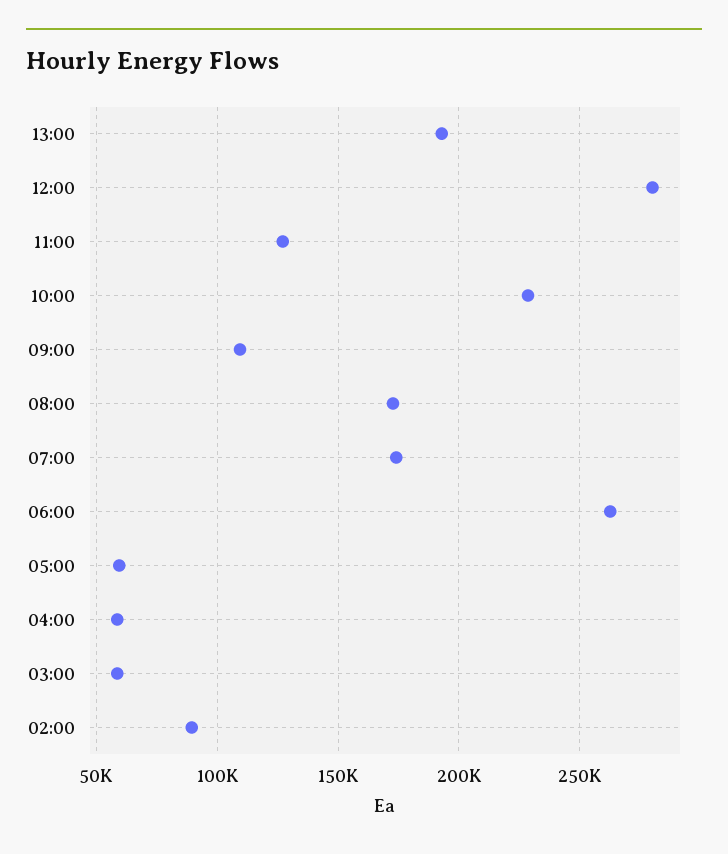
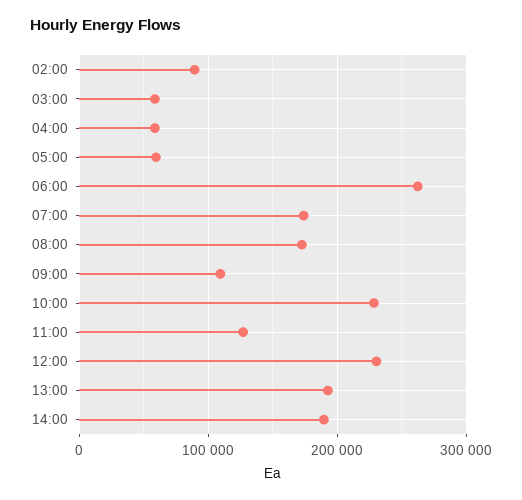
12:00: 280000 -> 230000
14:00: none -> 190000

